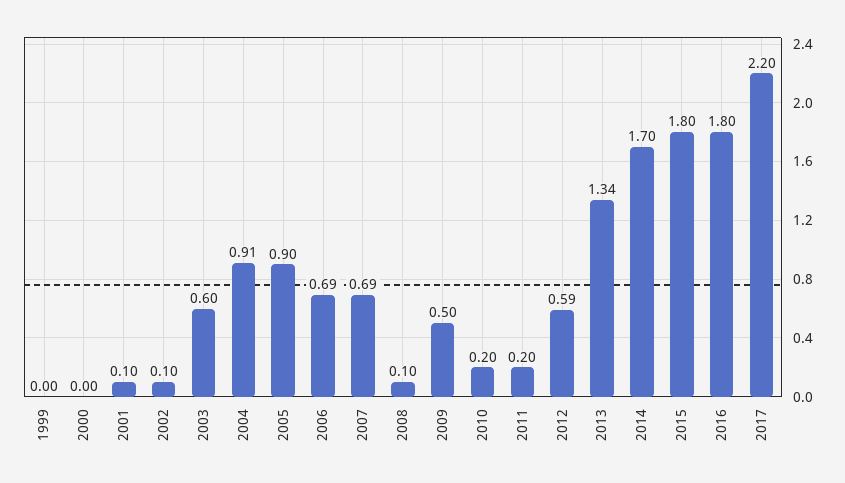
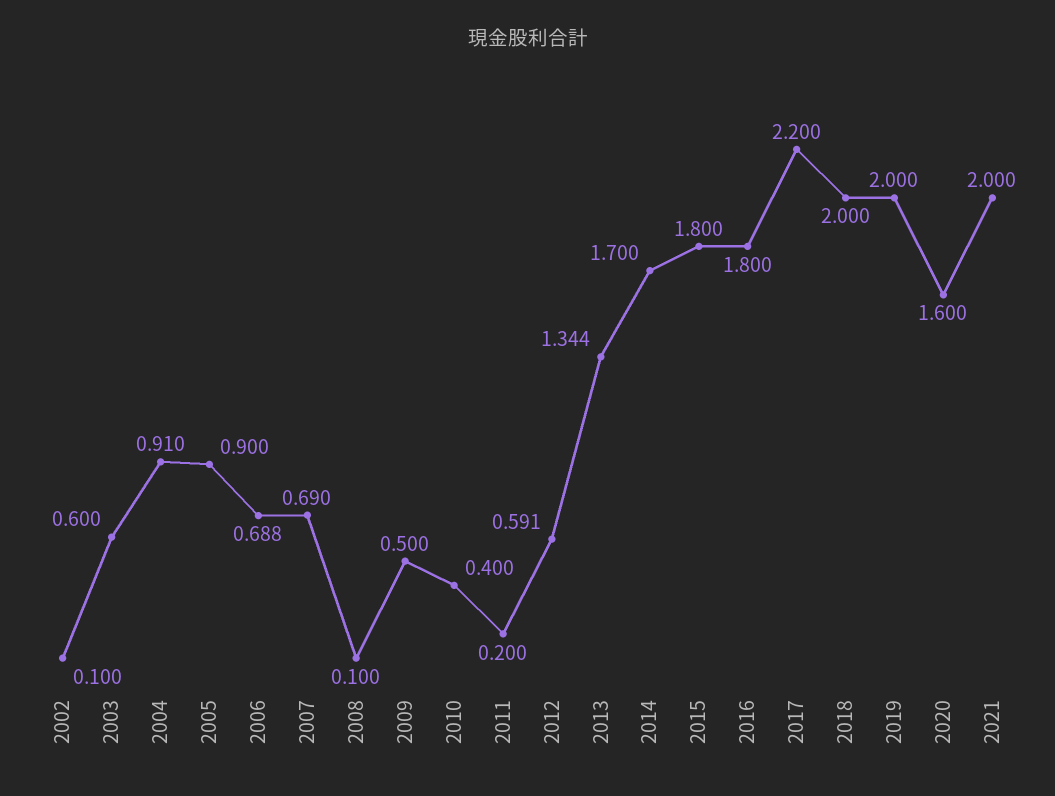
1999: 0 -> none
2000: 0 -> none
2001: 0.1 -> none
2010: 0.2 -> 0.4
2018: none -> 2
2019: none -> 2
2020: none -> 1.6
2021: none -> 2

